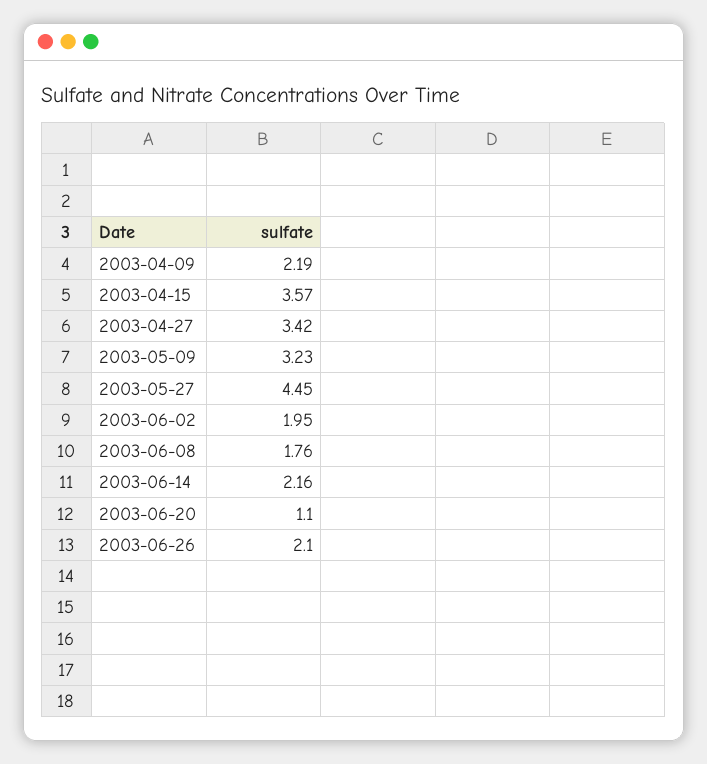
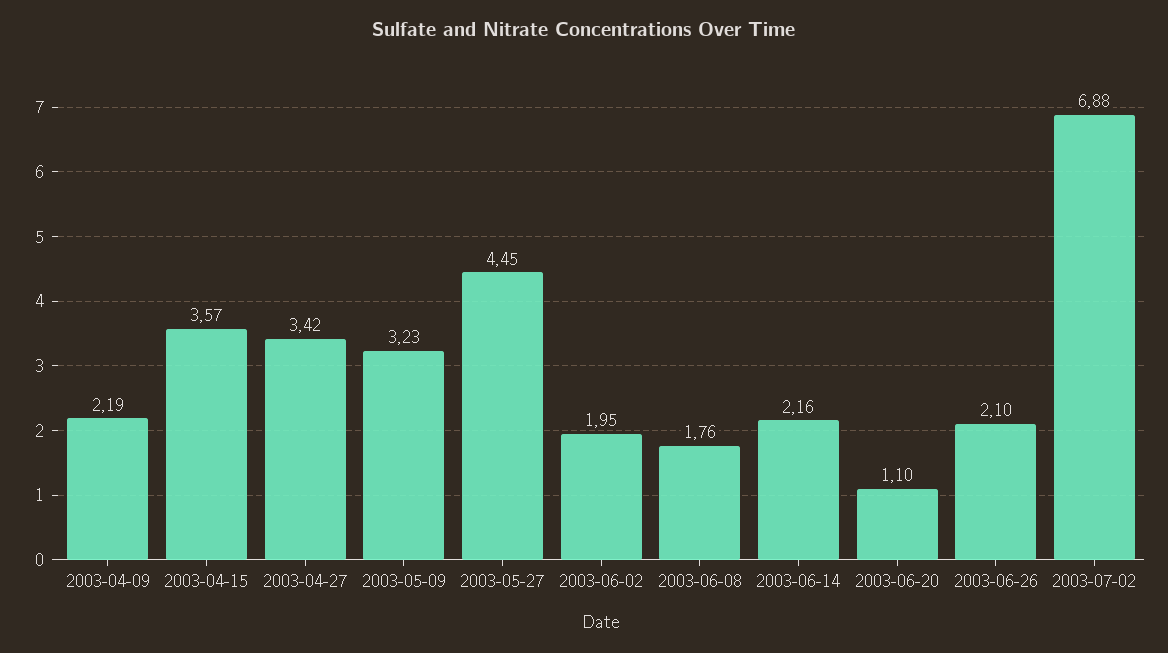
2003-07-02: none -> 6.88

